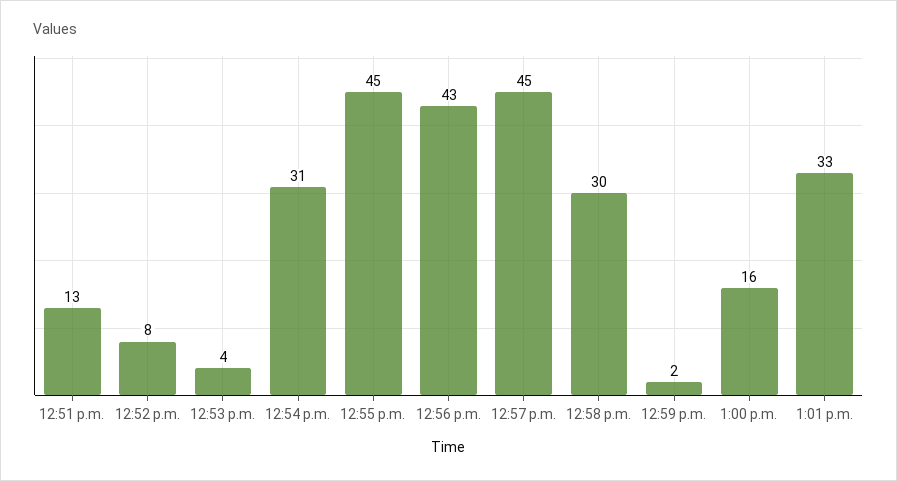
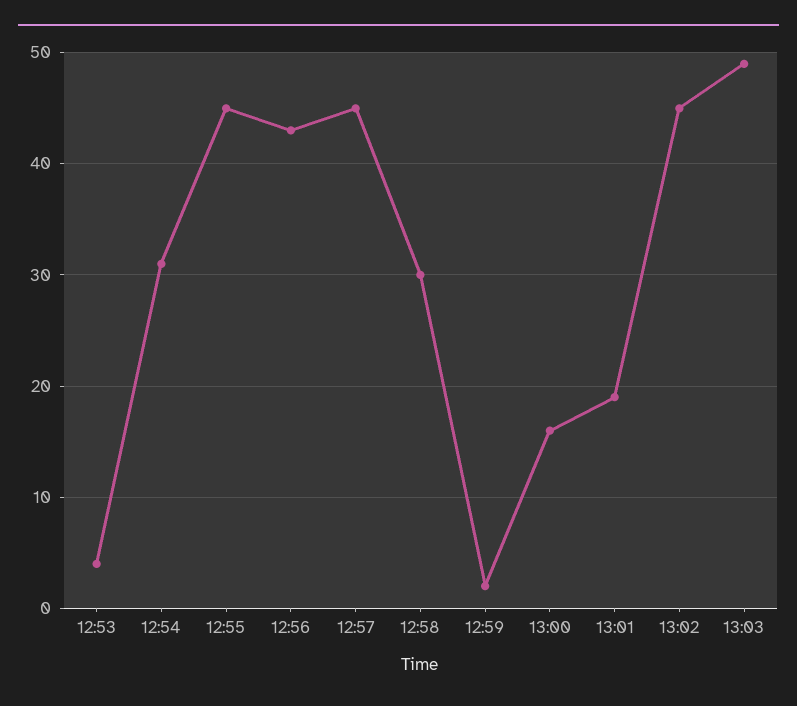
12:51 p.m.: 13 -> none
12:52 p.m.: 8 -> none
1:01 p.m.: 33 -> 19
13:02: none -> 45
13:03: none -> 49

